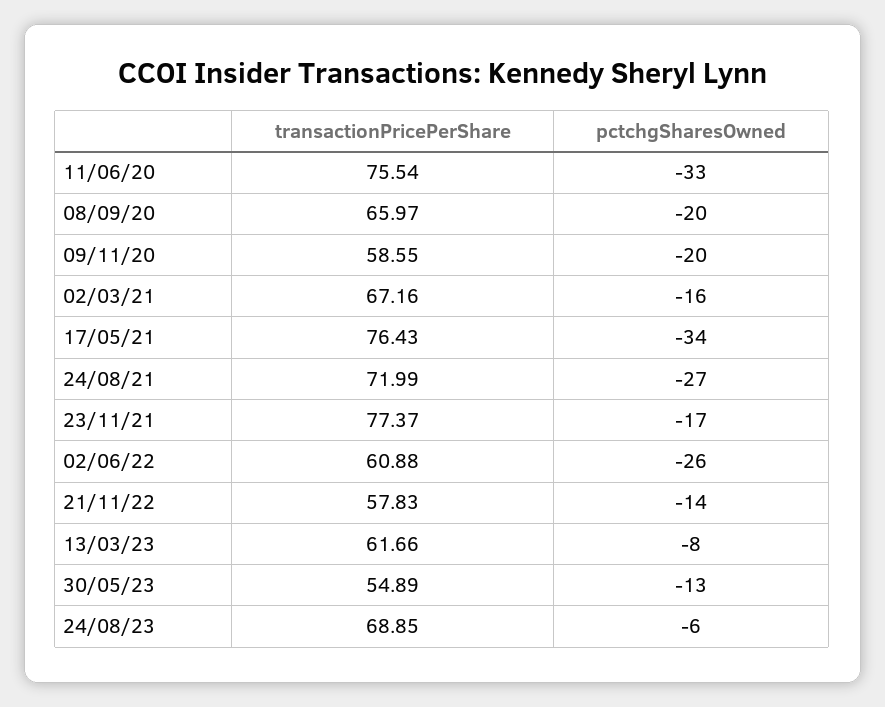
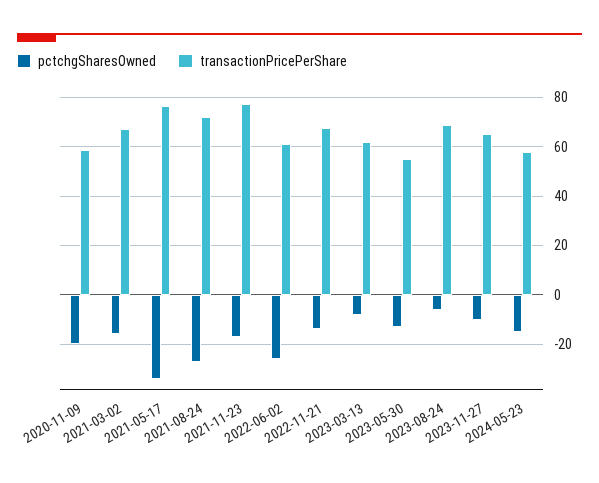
transactionPricePerShare, 11/06/20: 75.54 -> none
pctchgSharesOwned, 11/06/20: -33 -> none
transactionPricePerShare, 08/09/20: 65.97 -> none
pctchgSharesOwned, 08/09/20: -20 -> none
transactionPricePerShare, 21/11/22: 57.83 -> 67.5
pctchgSharesOwned, 2023-11-27: none -> -10
transactionPricePerShare, 2023-11-27: none -> 65
pctchgSharesOwned, 2024-05-23: none -> -15
transactionPricePerShare, 2024-05-23: none -> 57.5

